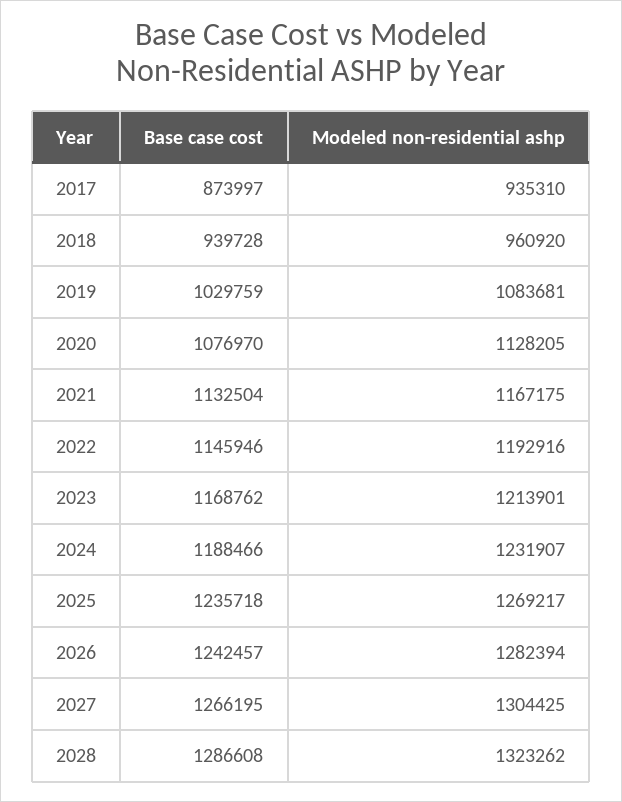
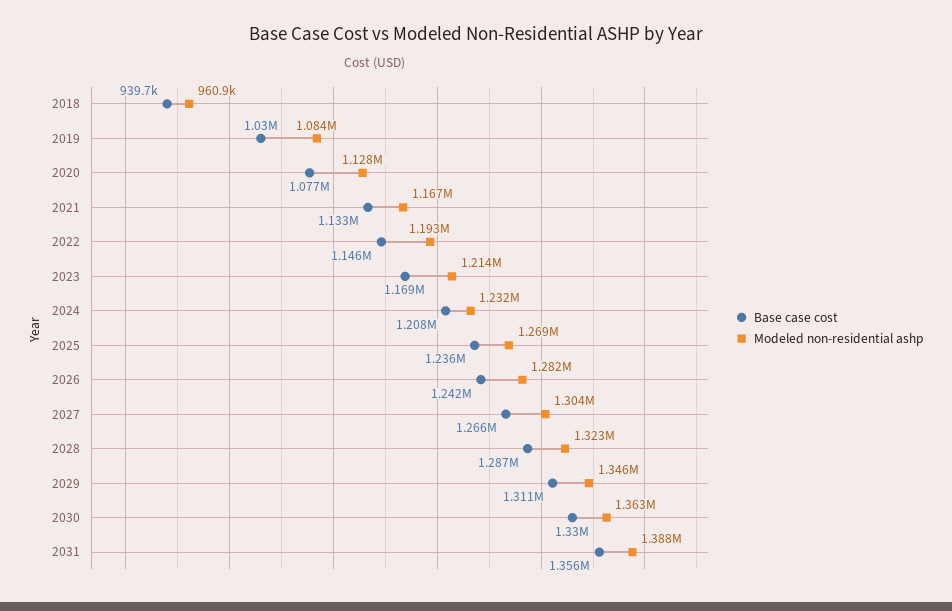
Base case cost, 2017: 873997 -> none
Modeled non-residential ashp, 2017: 935310 -> none
Base case cost, 2024: 1188466 -> 1208000
Base case cost, 2029: none -> 1311000
Modeled non-residential ashp, 2029: none -> 1346000
Base case cost, 2030: none -> 1330000
Modeled non-residential ashp, 2030: none -> 1363000
Base case cost, 2031: none -> 1356000
Modeled non-residential ashp, 2031: none -> 1388000

